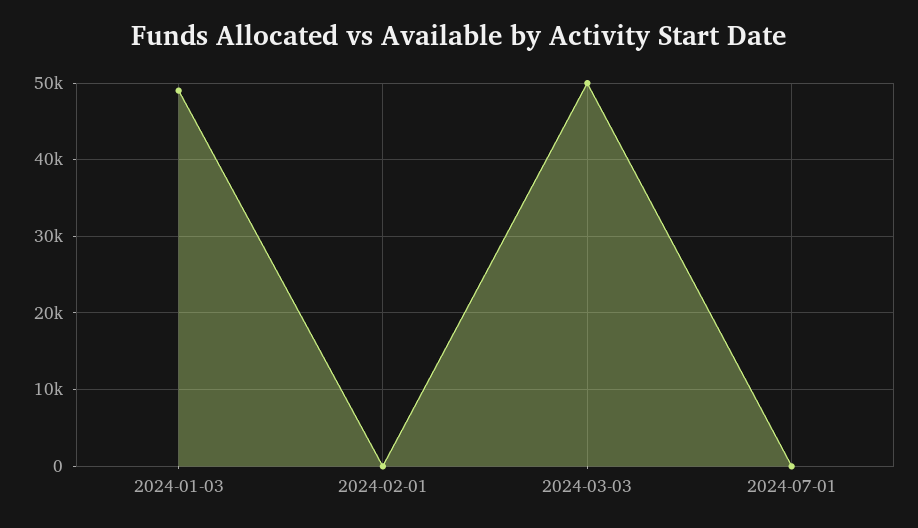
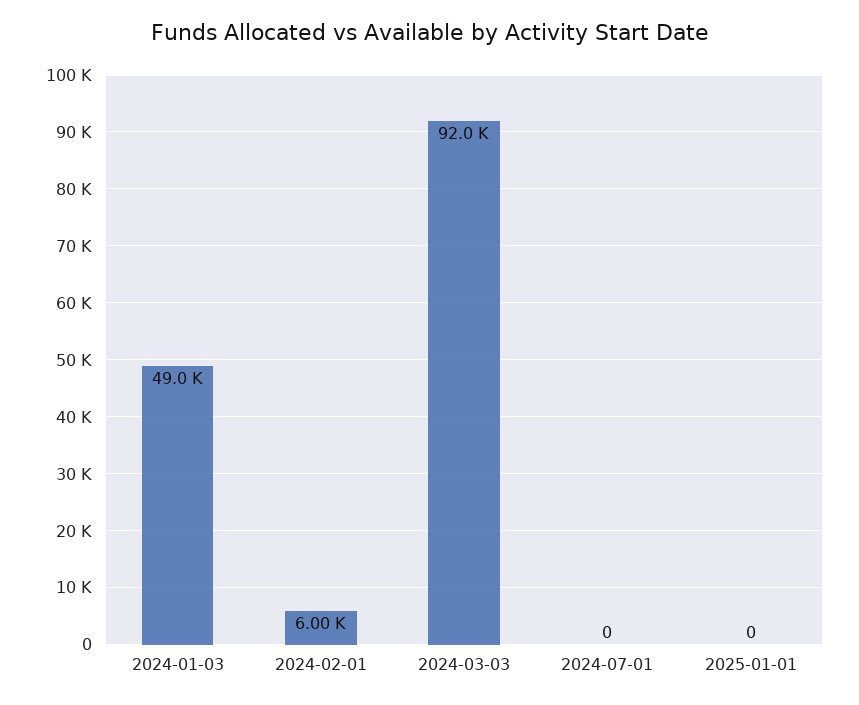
2024-02-01: 0 -> 6000
2024-03-03: 50000 -> 92000
2025-01-01: none -> 0

